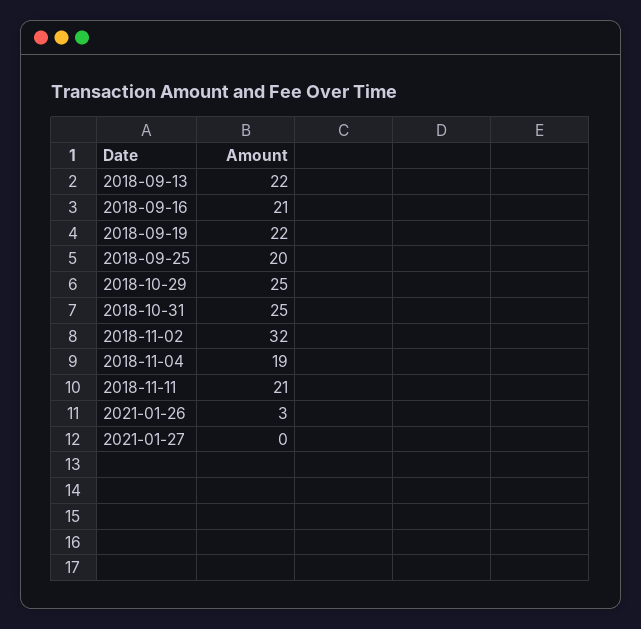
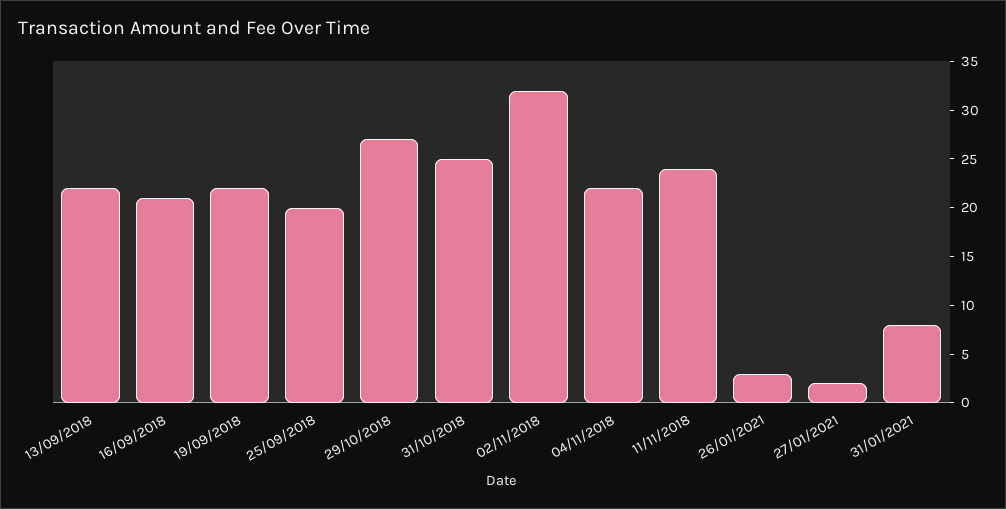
2018-10-29: 25 -> 27
2018-11-04: 19 -> 22
2018-11-11: 21 -> 24
2021-01-27: 0 -> 2
31/01/2021: none -> 8

